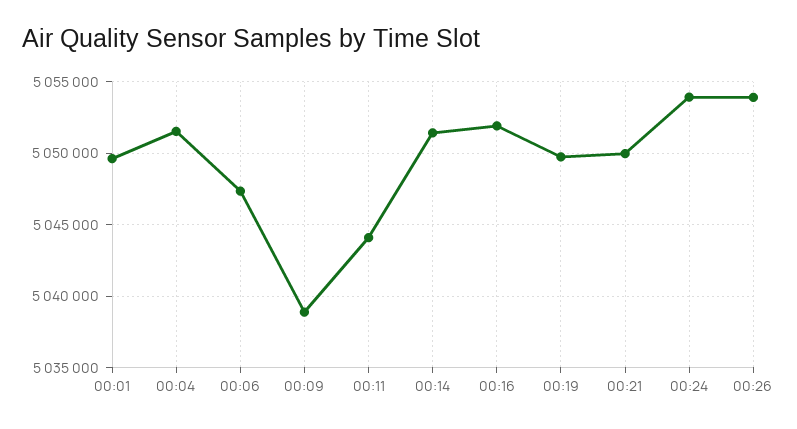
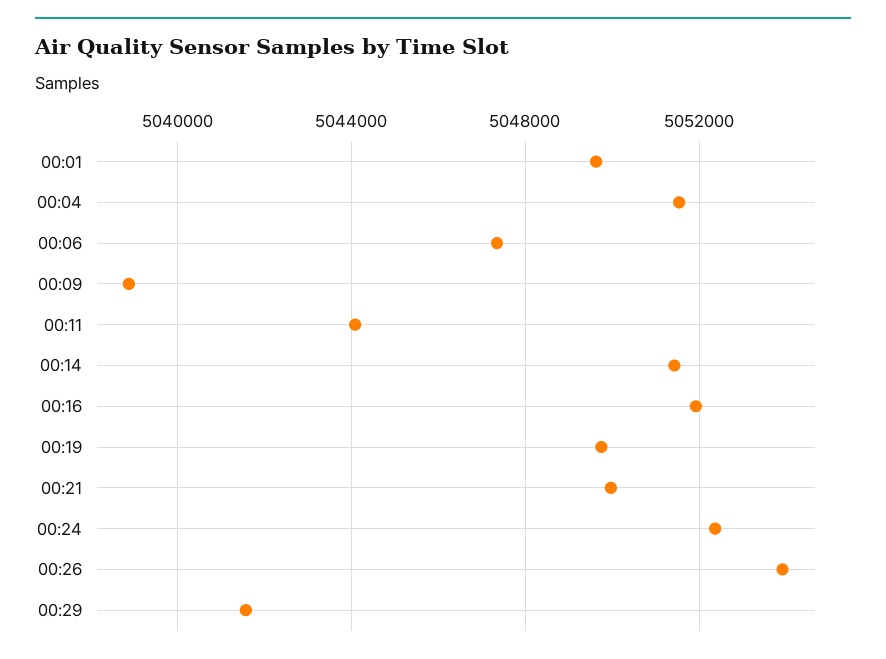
00:24: 5054000 -> 5052500
00:29: none -> 5041500

